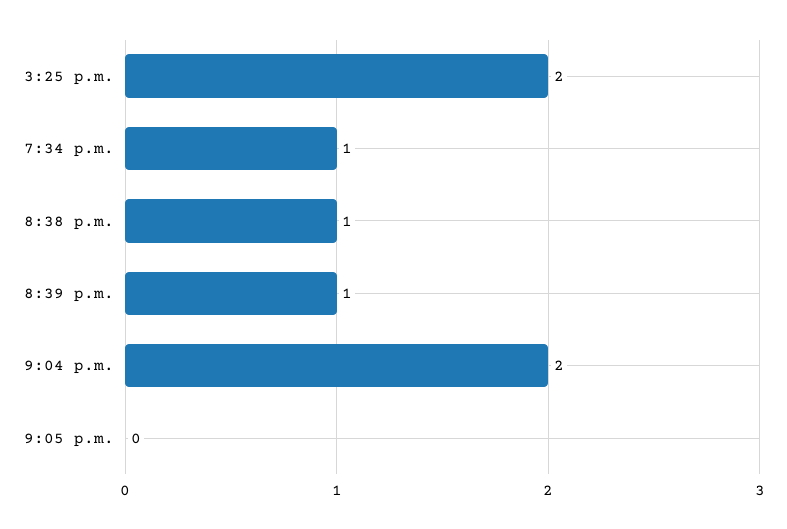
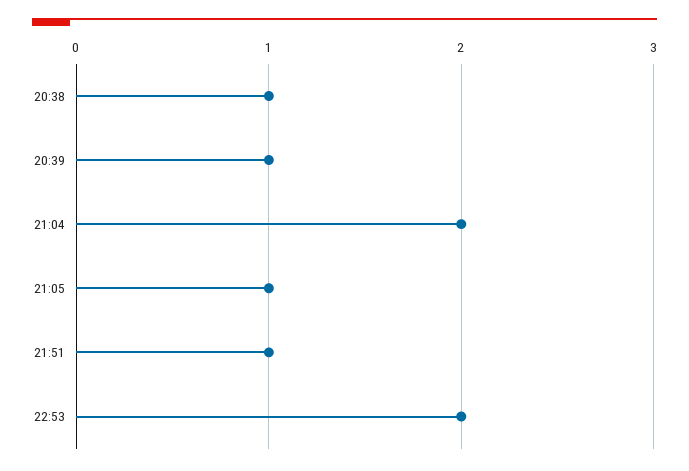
3:25 p.m.: 2 -> none
7:34 p.m.: 1 -> none
9:05 p.m.: 0 -> 1
21:51: none -> 1
22:53: none -> 2

